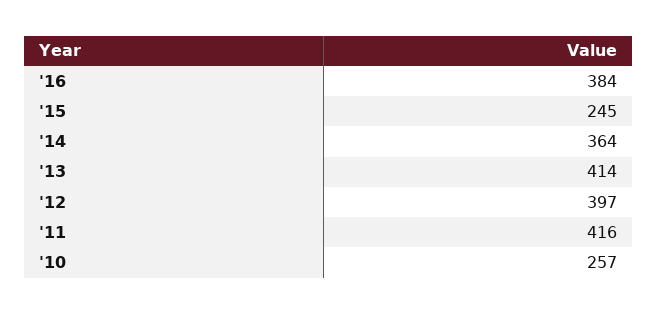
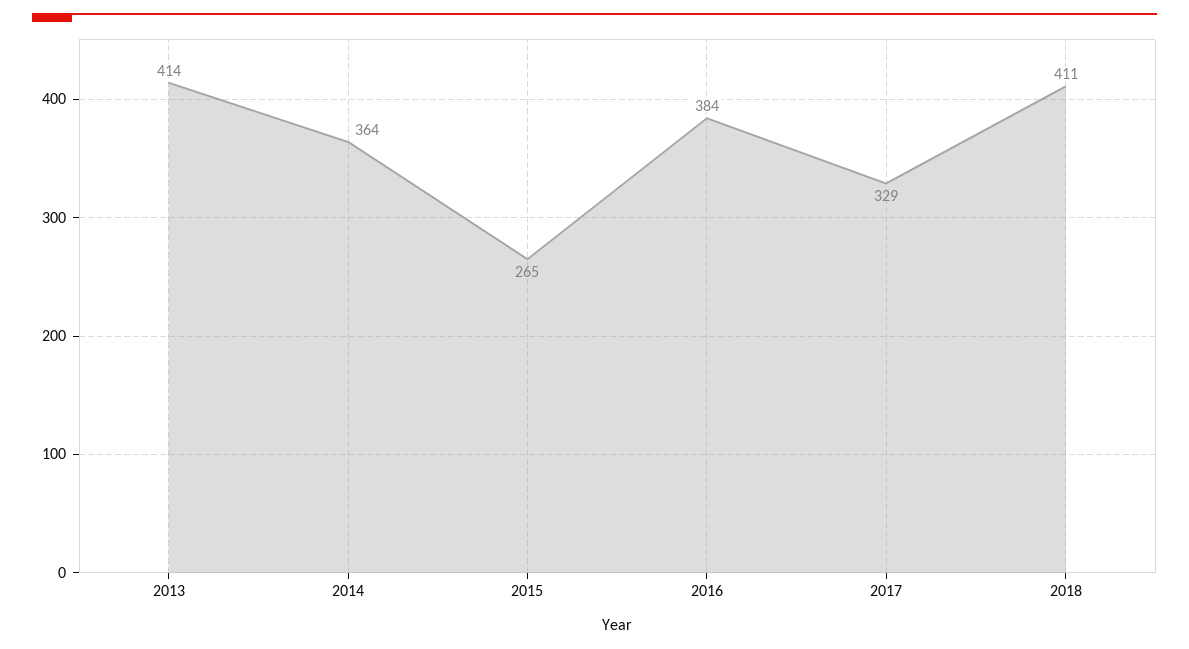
'15: 245 -> 265
'12: 397 -> none
'11: 416 -> none
'10: 257 -> none
2017: none -> 329
2018: none -> 411

